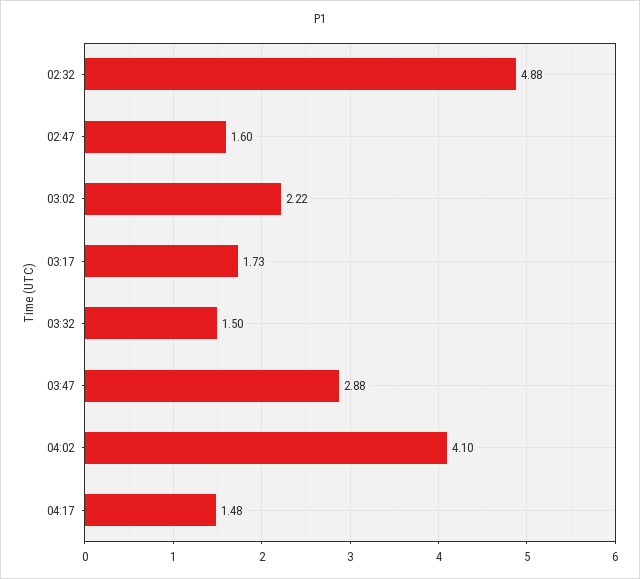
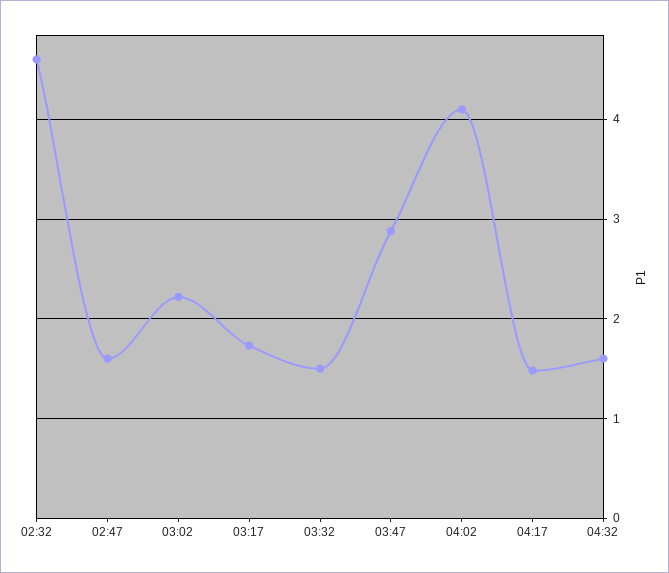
02:32: 4.88 -> 4.6
04:32: none -> 1.6

